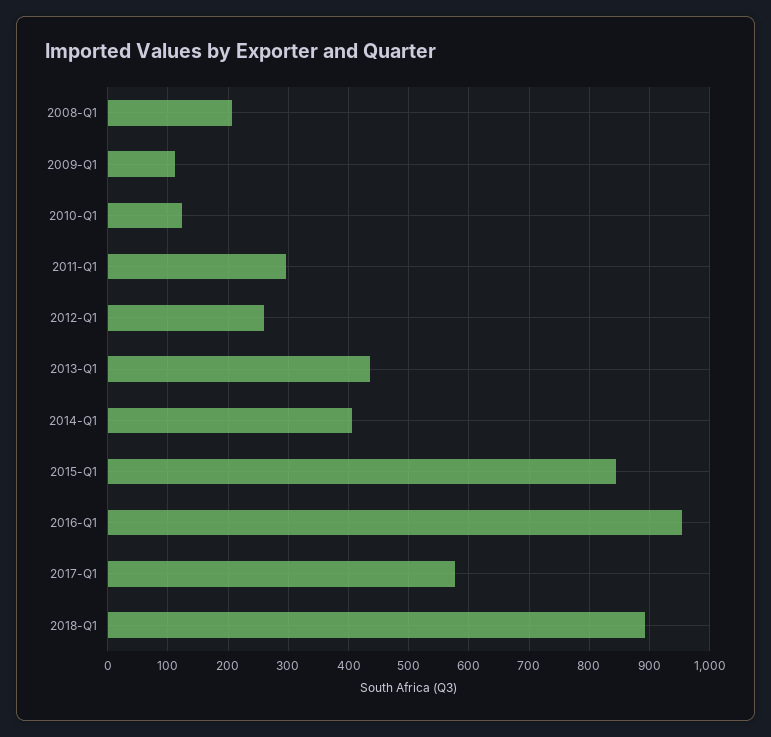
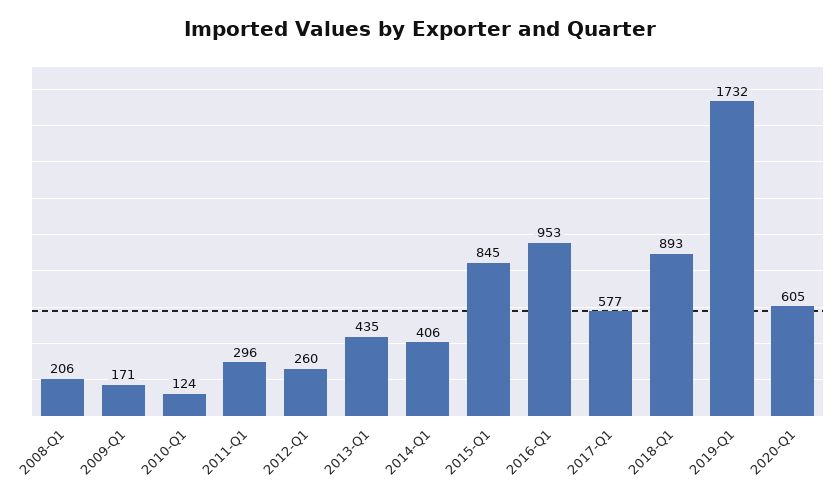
2009-Q1: 110 -> 171
2019-Q1: none -> 1732
2020-Q1: none -> 605

